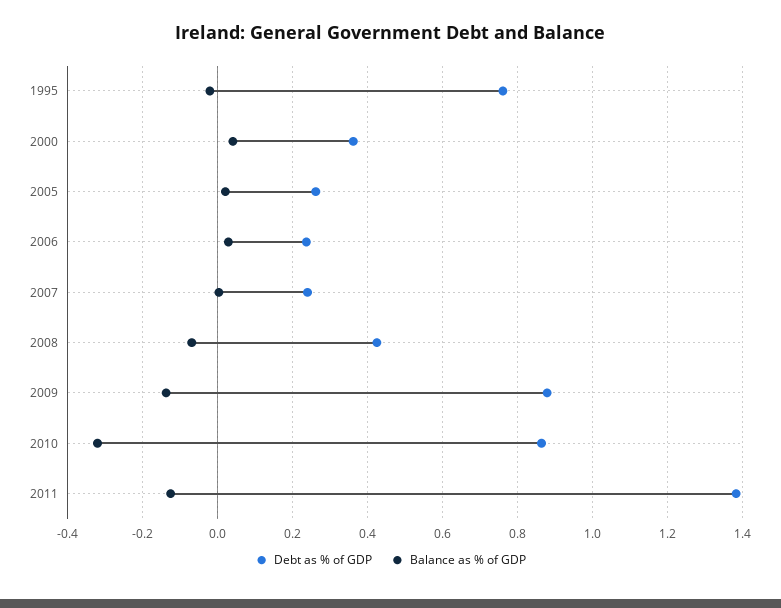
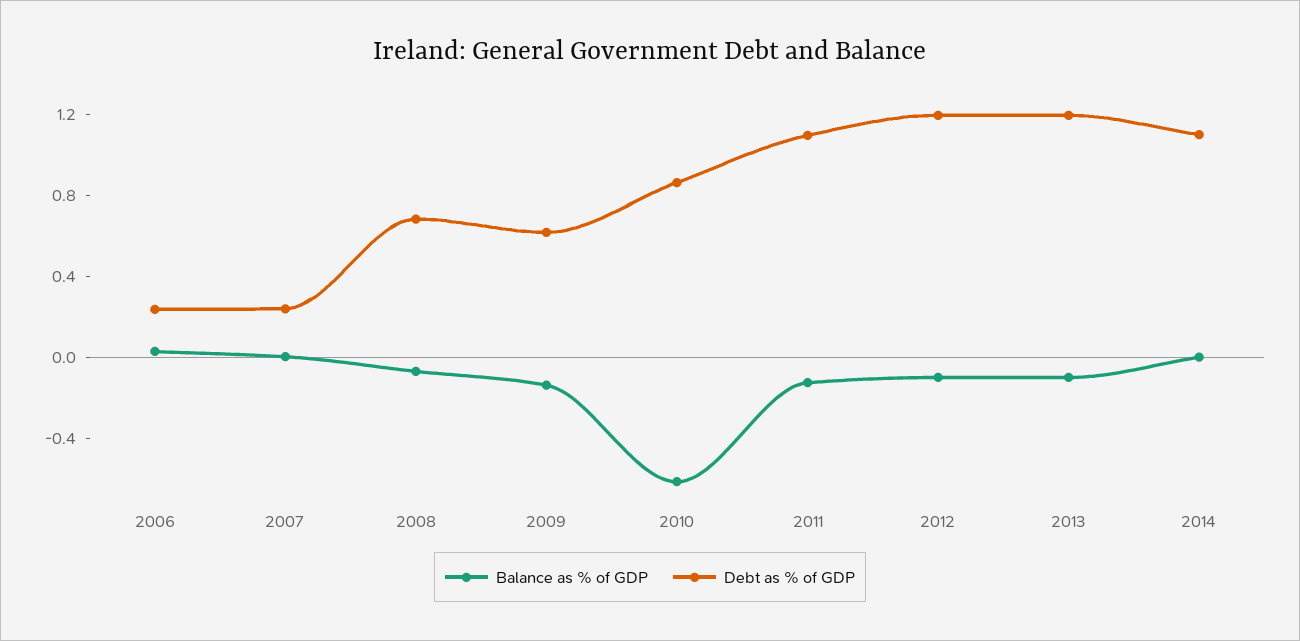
Debt as % of GDP, 1995: 0.76 -> none
Balance as % of GDP, 1995: -0.02 -> none
Debt as % of GDP, 2000: 0.36 -> none
Balance as % of GDP, 2000: 0.04 -> none
Debt as % of GDP, 2005: 0.26 -> none
Balance as % of GDP, 2005: 0.02 -> none
Debt as % of GDP, 2008: 0.42 -> 0.7
Debt as % of GDP, 2009: 0.88 -> 0.6
Balance as % of GDP, 2010: -0.32 -> -0.6
Debt as % of GDP, 2011: 1.38 -> 1.1
Balance as % of GDP, 2012: none -> -0.1
Debt as % of GDP, 2012: none -> 1.2
Balance as % of GDP, 2013: none -> -0.1
Debt as % of GDP, 2013: none -> 1.2
Balance as % of GDP, 2014: none -> 0
Debt as % of GDP, 2014: none -> 1.1

